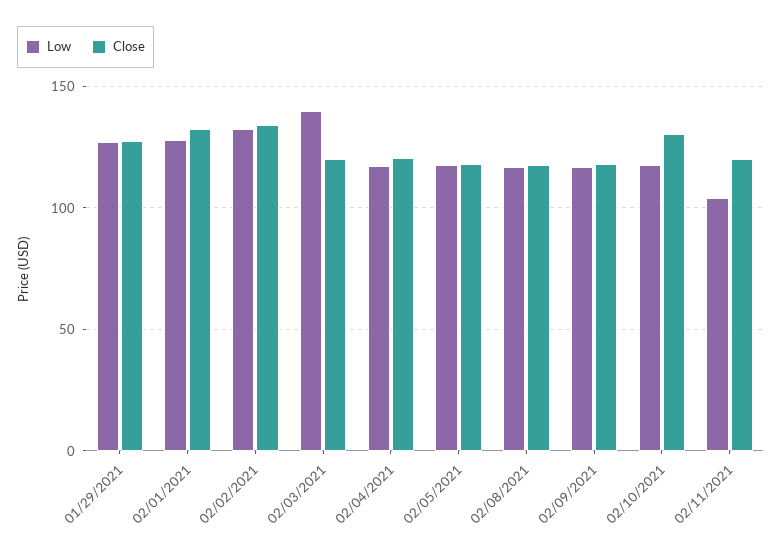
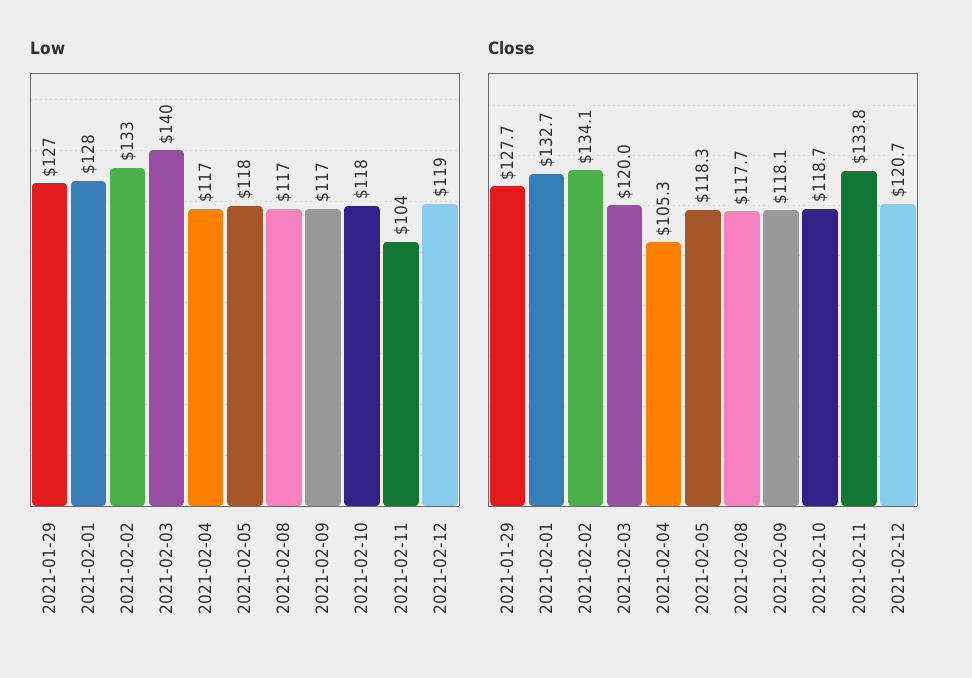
Close, 02/04/2021: 120 -> 105.3
Close, 02/10/2021: 130 -> 118.7
Close, 02/11/2021: 120 -> 133.8
Low, 2021-02-12: none -> 119
Close, 2021-02-12: none -> 120.7

